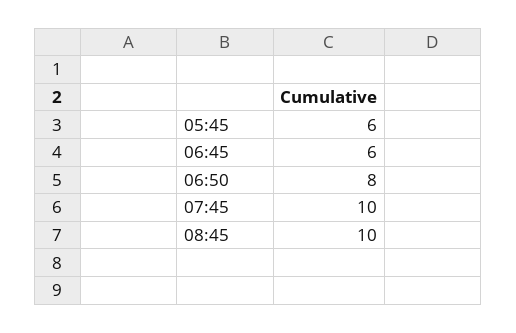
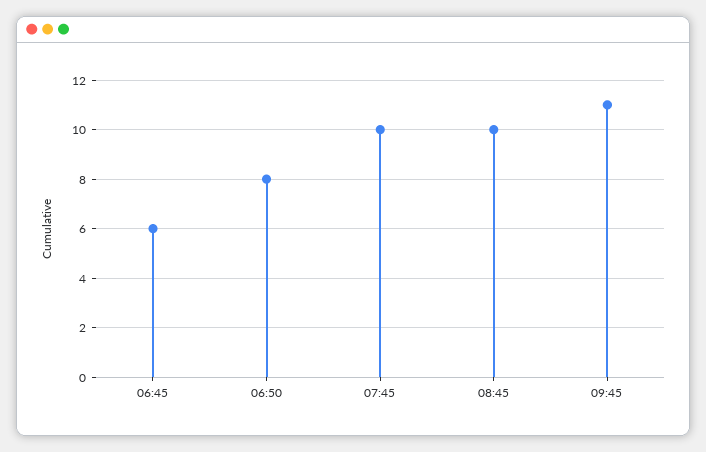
05:45: 6 -> none
09:45: none -> 11

